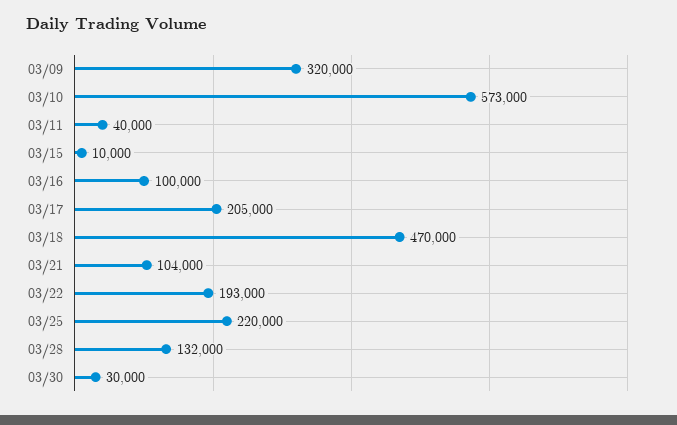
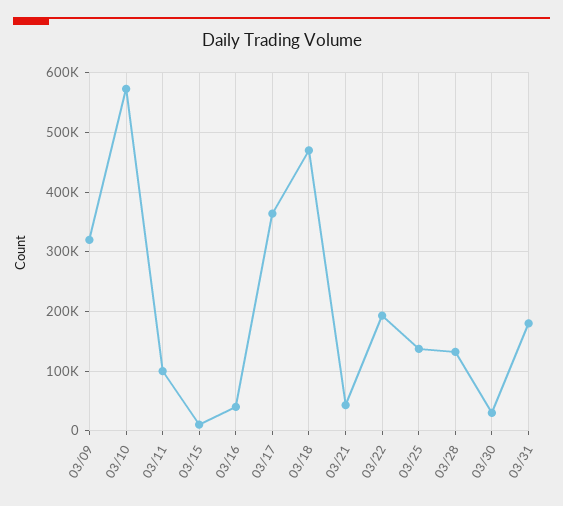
03/11: 40000 -> 100000
03/16: 100000 -> 40000
03/17: 205000 -> 360000
03/21: 104000 -> 40000
03/25: 220000 -> 140000
03/31: none -> 180000

